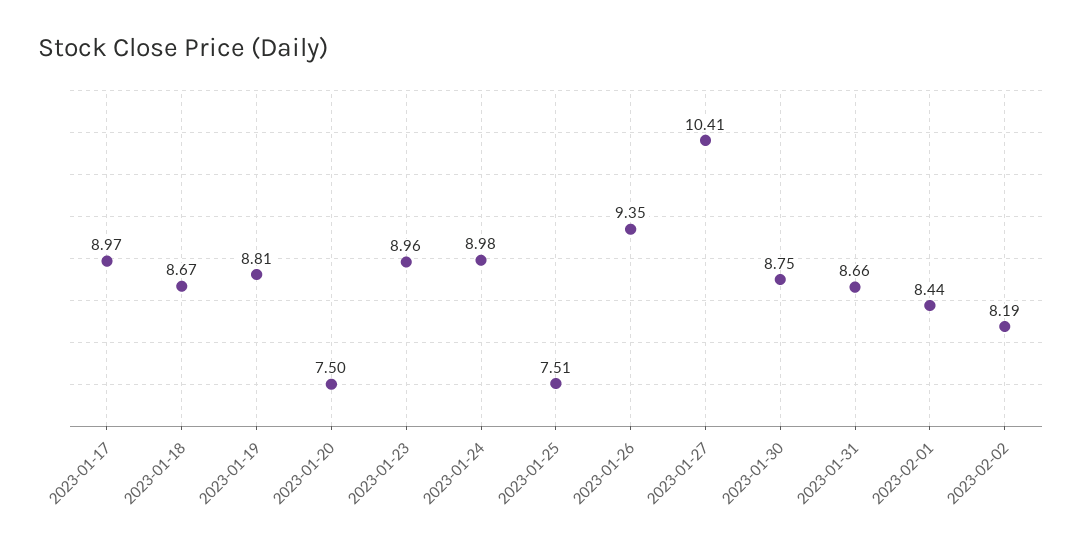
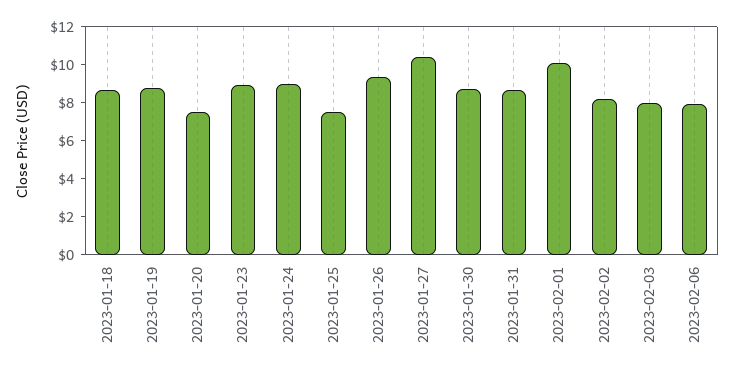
2023-01-17: 8.97 -> none
2023-02-01: 8.44 -> 10
2023-02-03: none -> 8
2023-02-06: none -> 8

